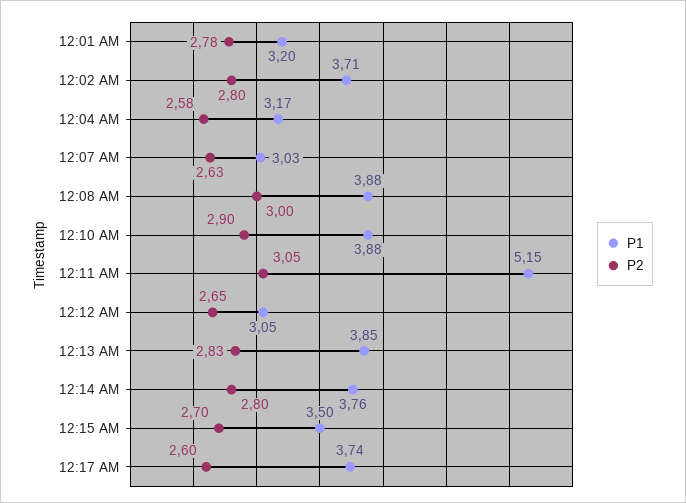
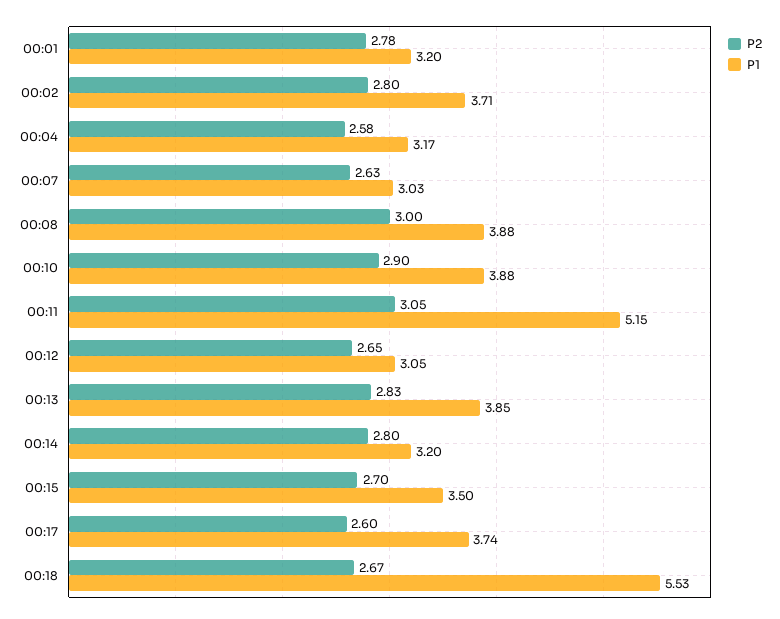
P1, 12:14 AM: 3.76 -> 3.2
P2, 00:18: none -> 2.67
P1, 00:18: none -> 5.53

